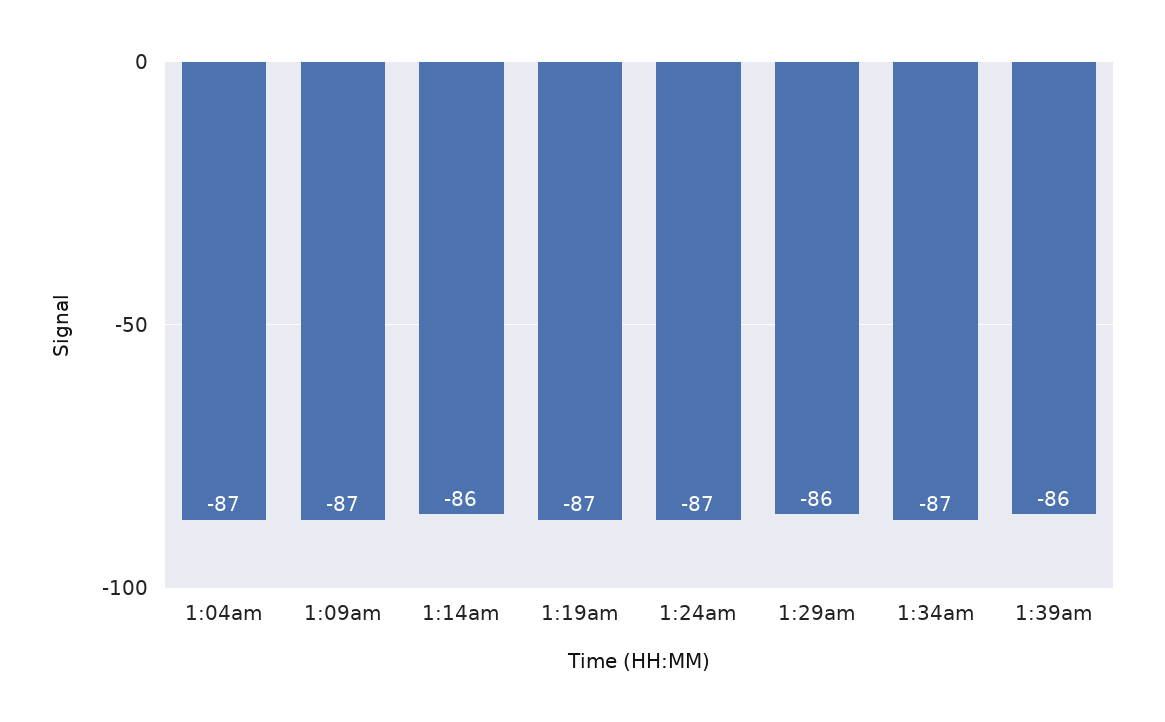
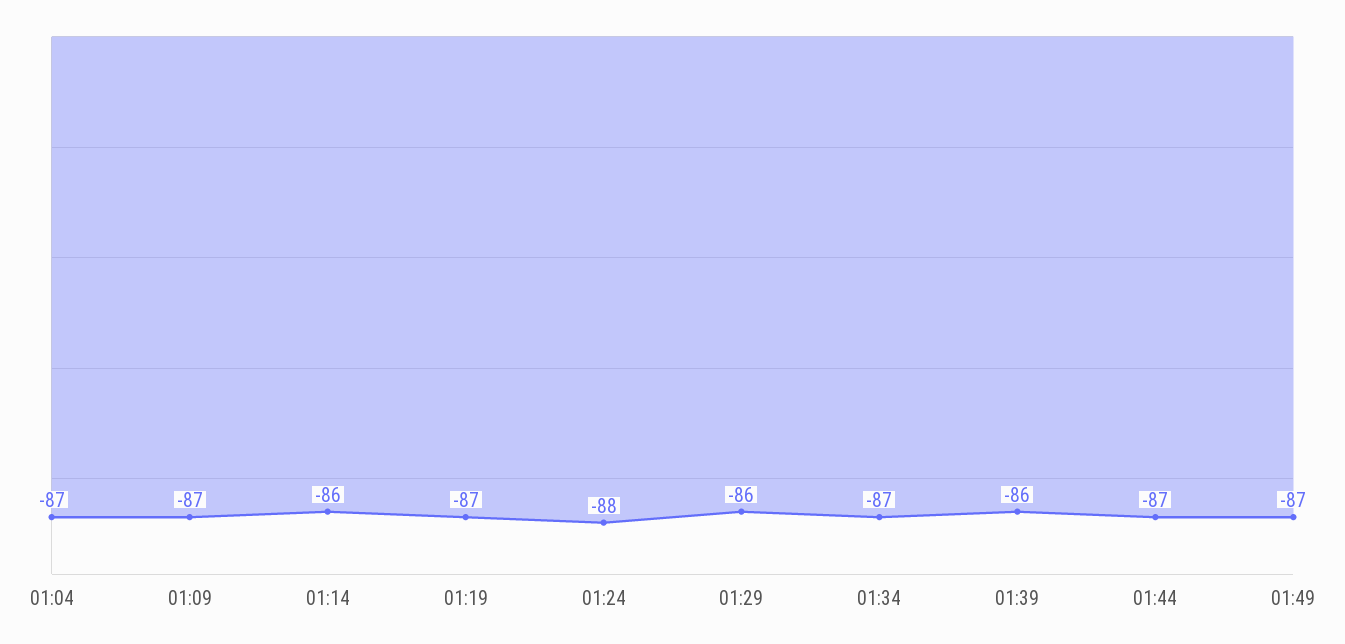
1:24am: -87 -> -88
01:44: none -> -87
01:49: none -> -87

